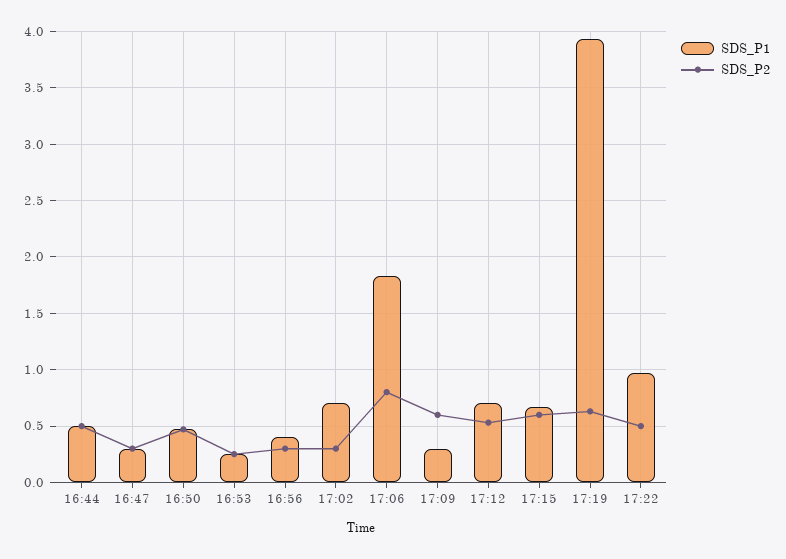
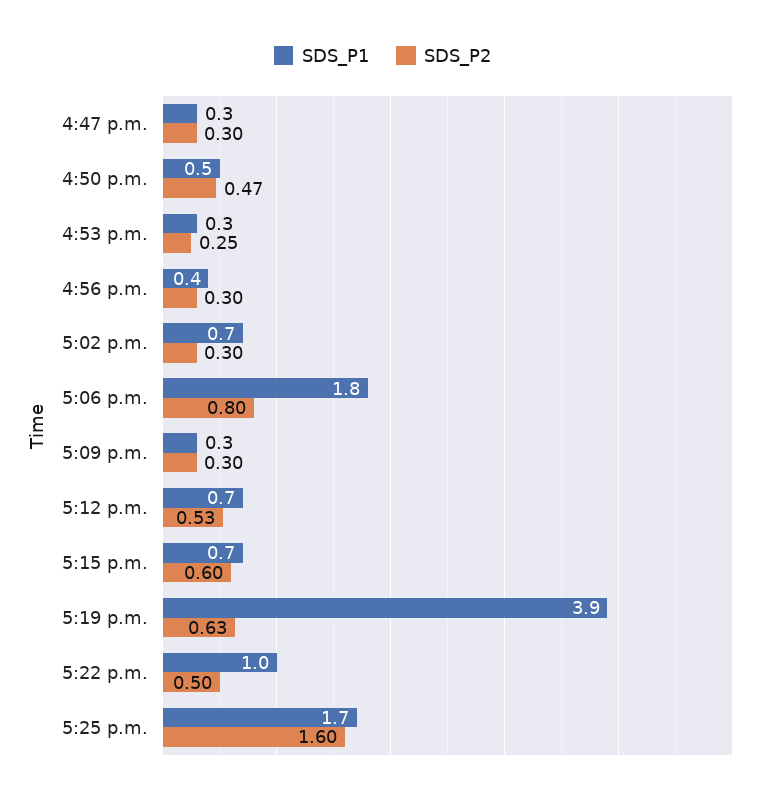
SDS_P1, 16:44: 0.5 -> none
SDS_P2, 16:44: 0.5 -> none
SDS_P2, 17:09: 0.6 -> 0.3
SDS_P1, 5:25 p.m.: none -> 1.7
SDS_P2, 5:25 p.m.: none -> 1.6

